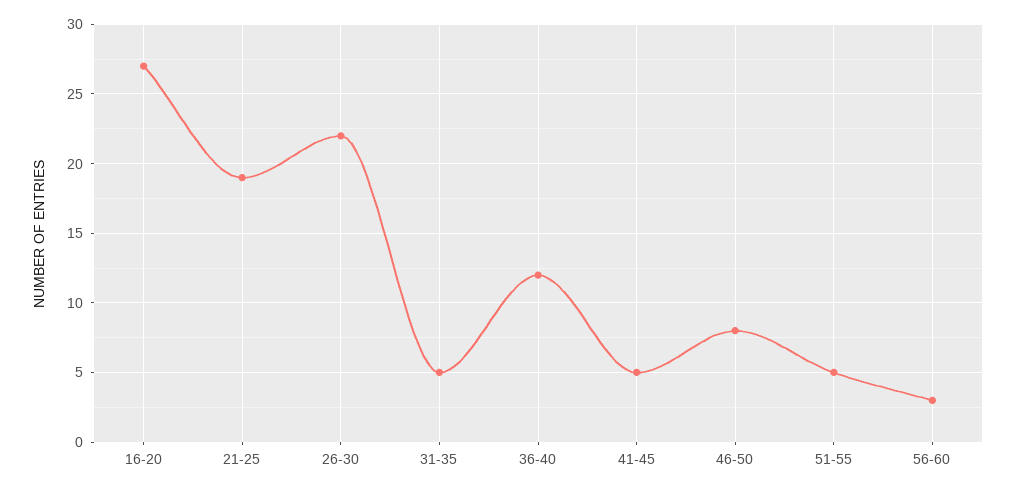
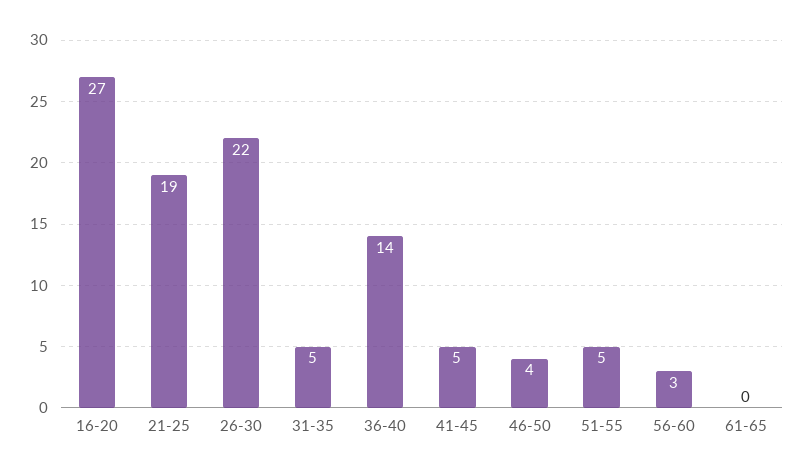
36-40: 12 -> 14
46-50: 8 -> 4
61-65: none -> 0

